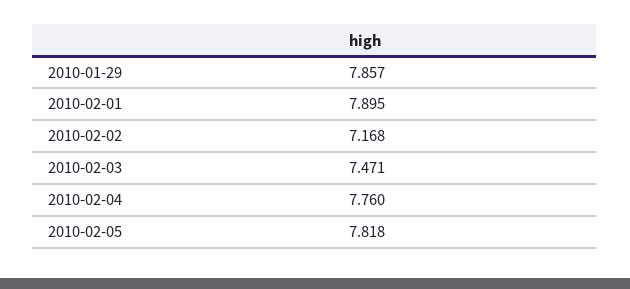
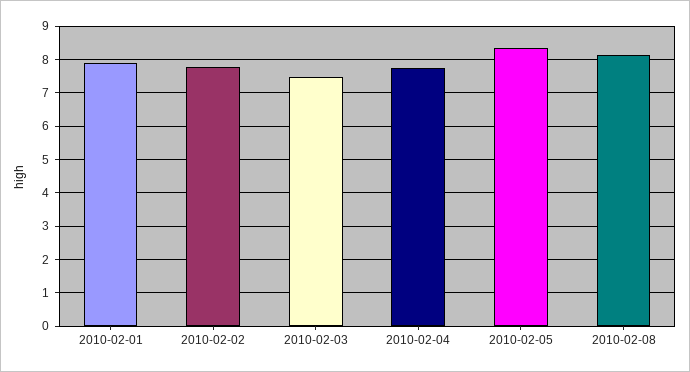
2010-01-29: 7.857 -> none
2010-02-02: 7.168 -> 7.8
2010-02-05: 7.818 -> 8.4
2010-02-08: none -> 8.2

